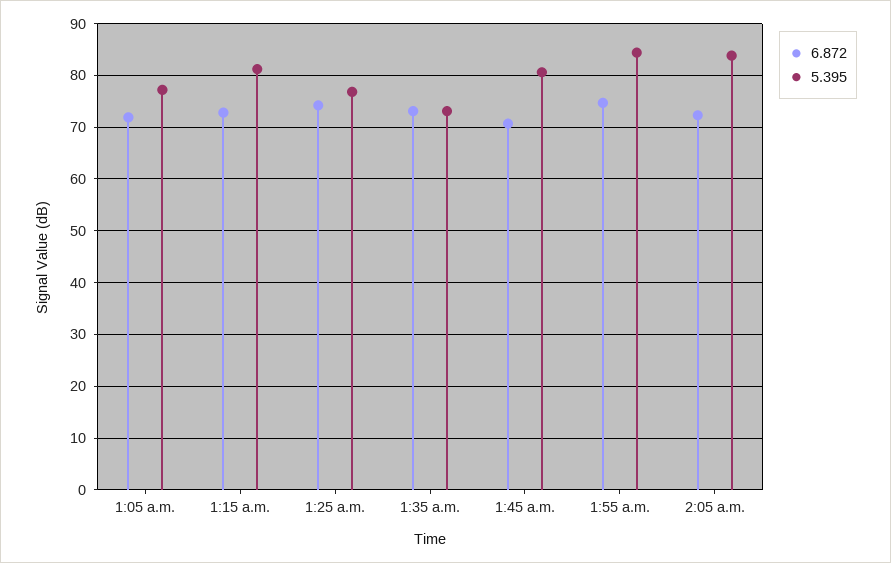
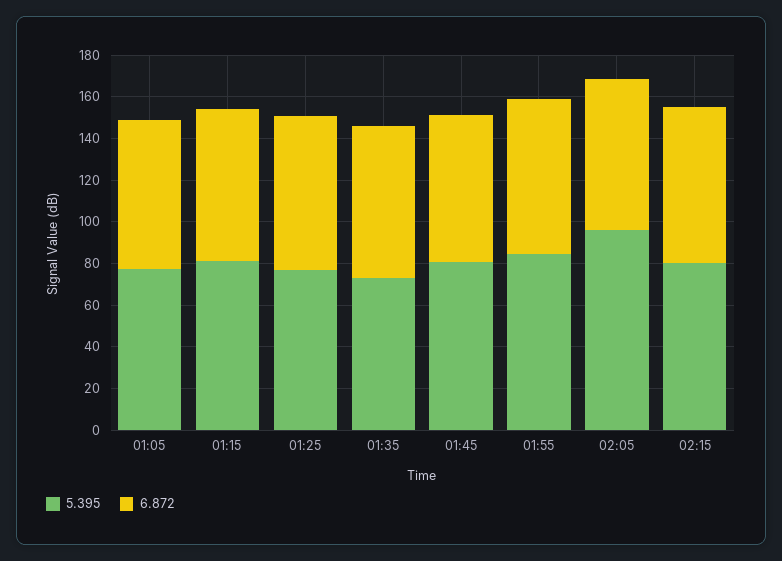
5.395, 2:05 a.m.: 84 -> 95
5.395, 02:15: none -> 80
6.872, 02:15: none -> 75

